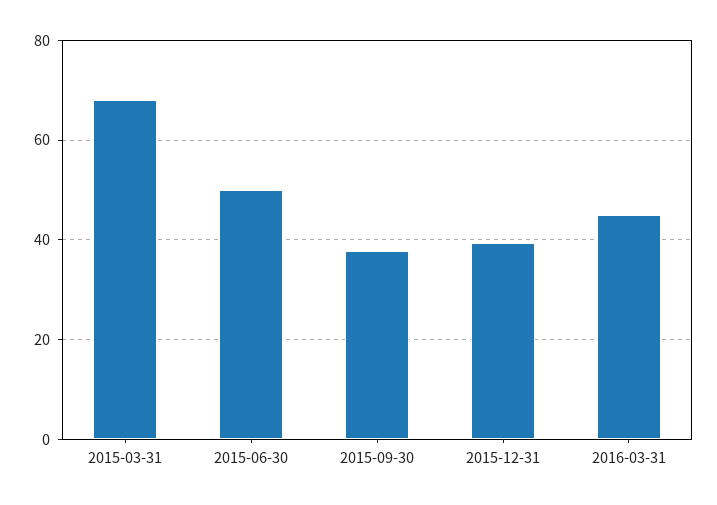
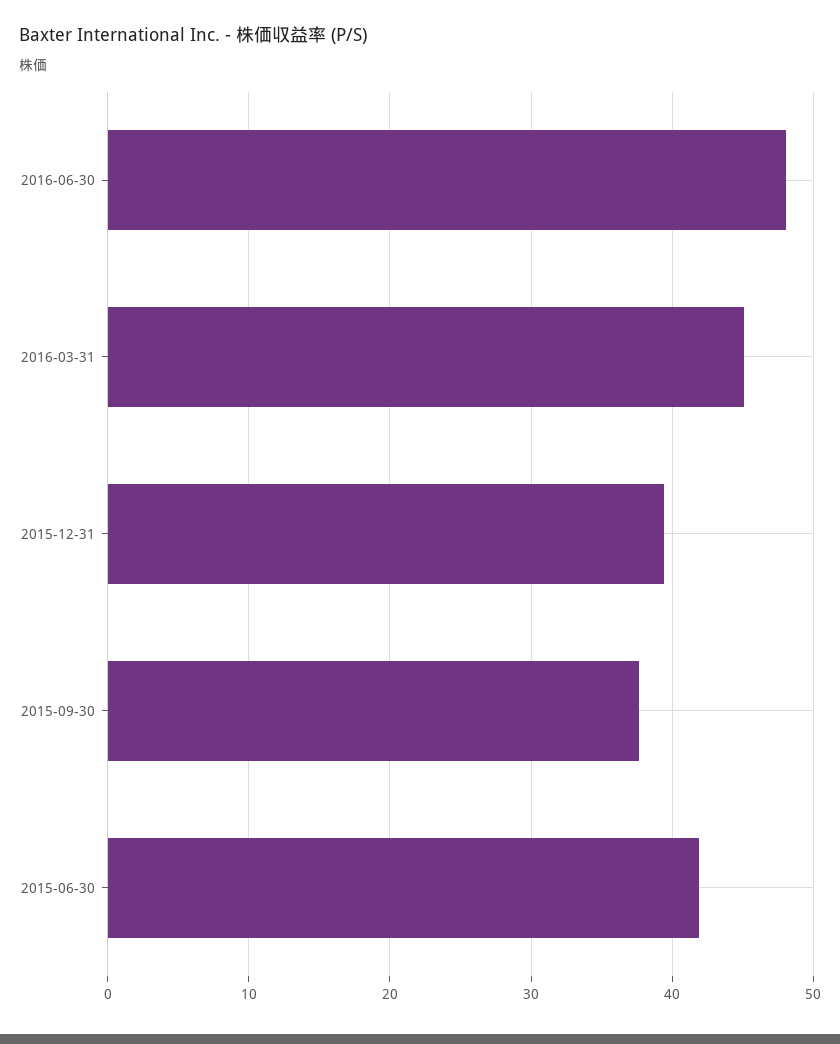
2015-03-31: 68 -> none
2015-06-30: 50 -> 42
2016-06-30: none -> 48

